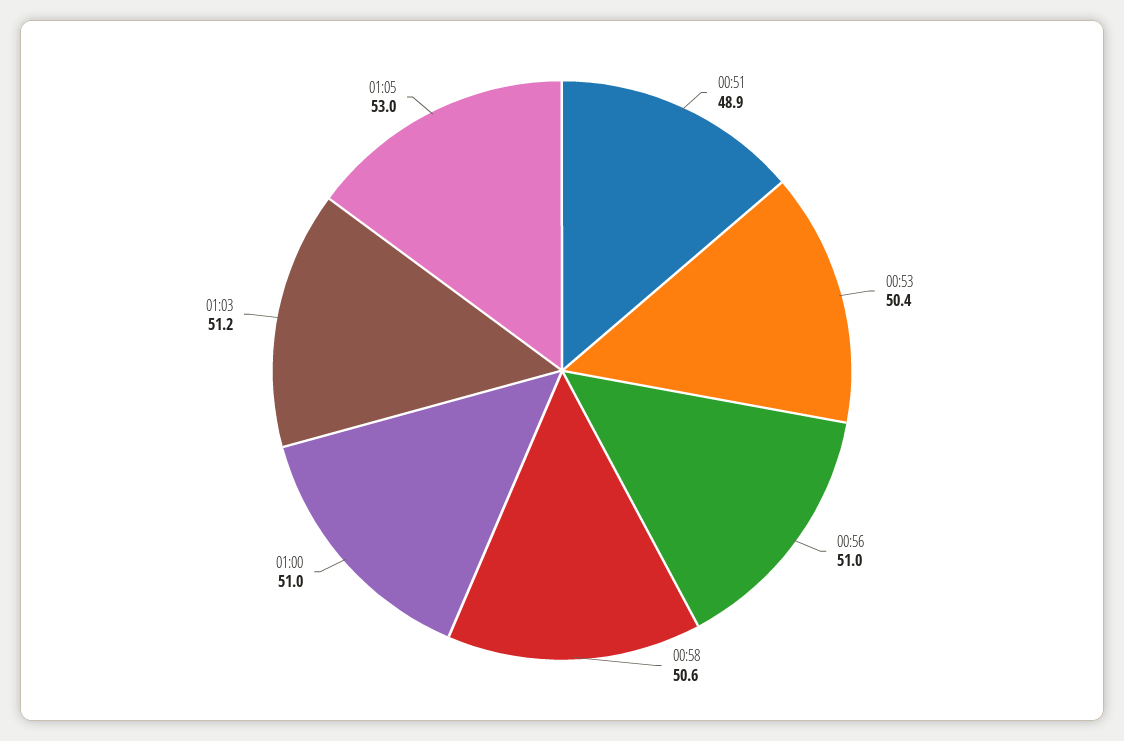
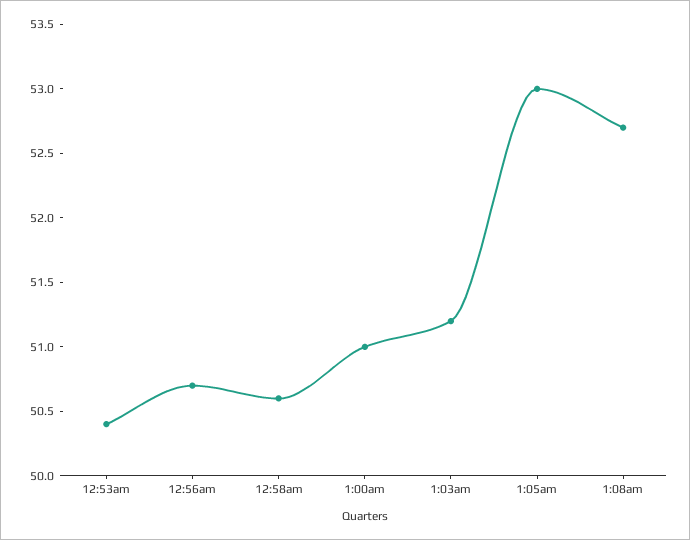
00:51: 48.9 -> none
00:56: 51 -> 50.7
1:08am: none -> 52.7

